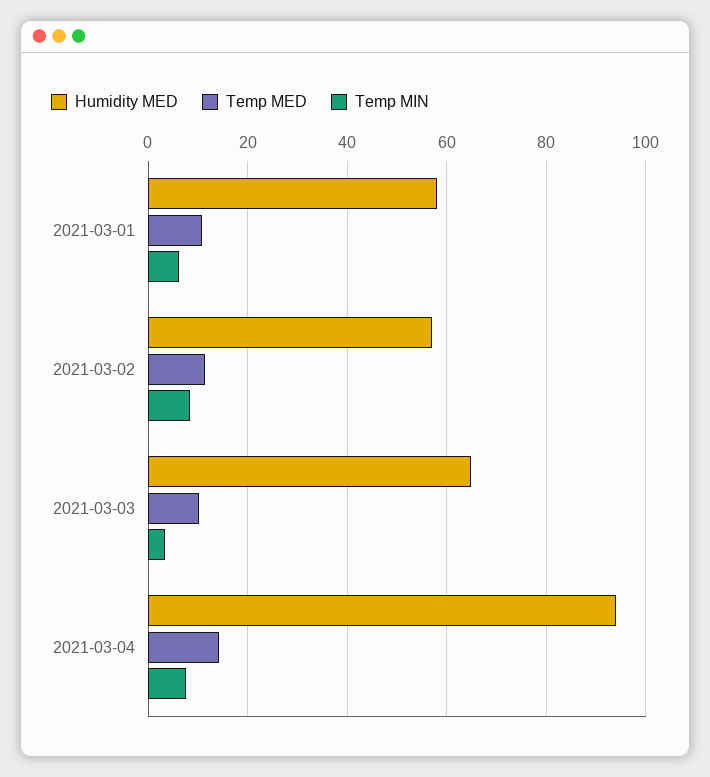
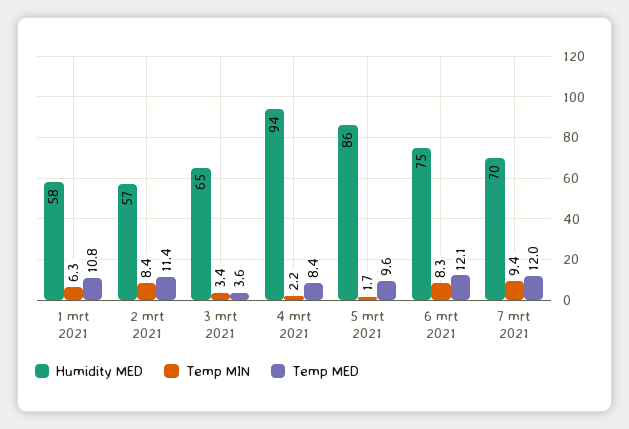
Temp MED, 2021-03-03: 10 -> 3.6
Temp MED, 2021-03-04: 14 -> 8.4
Temp MIN, 2021-03-04: 8 -> 2.2
Humidity MED, 5 mrt 2021: none -> 86
Temp MIN, 5 mrt 2021: none -> 1.7
Temp MED, 5 mrt 2021: none -> 9.6
Humidity MED, 6 mrt 2021: none -> 75
Temp MIN, 6 mrt 2021: none -> 8.3
Temp MED, 6 mrt 2021: none -> 12.1
Humidity MED, 7 mrt 2021: none -> 70
Temp MIN, 7 mrt 2021: none -> 9.4
Temp MED, 7 mrt 2021: none -> 12

